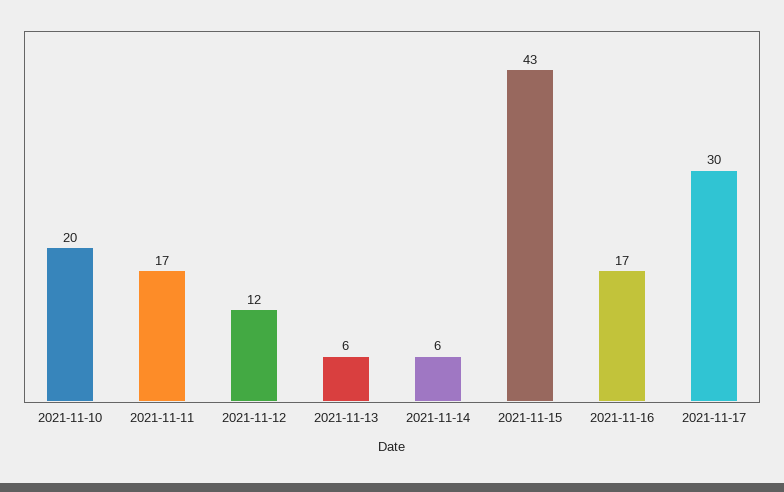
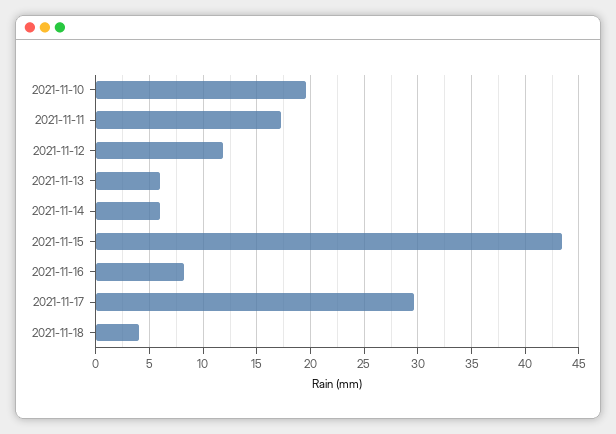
2021-11-16: 17 -> 8
2021-11-18: none -> 4

